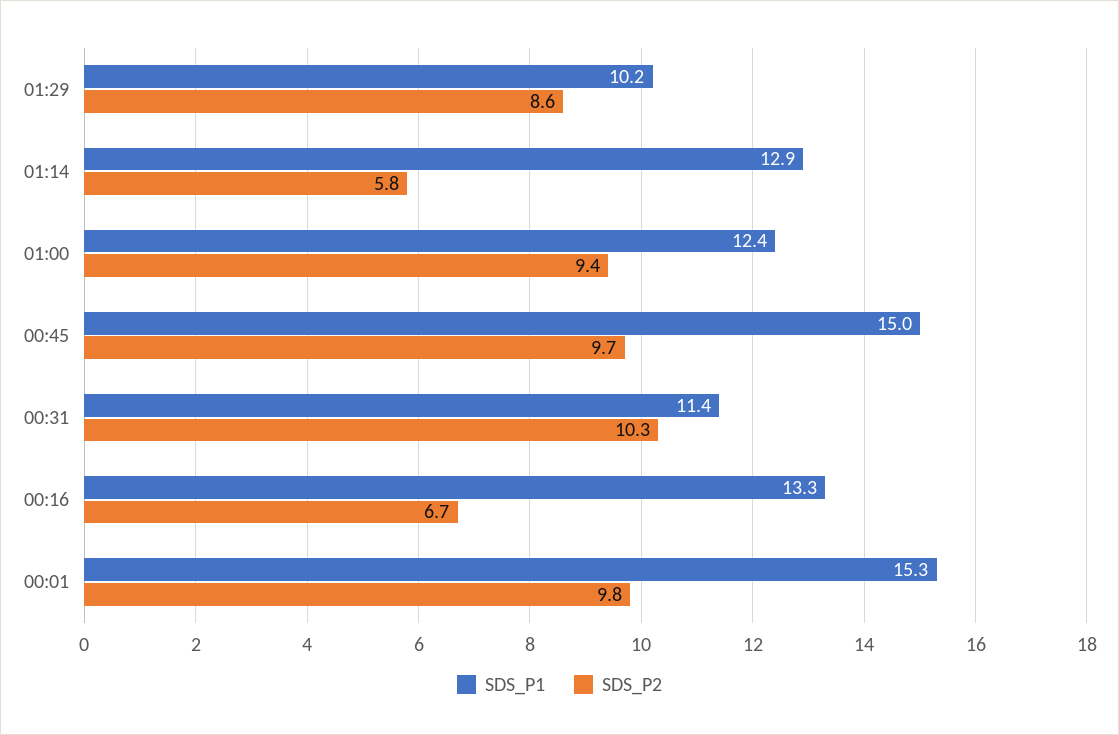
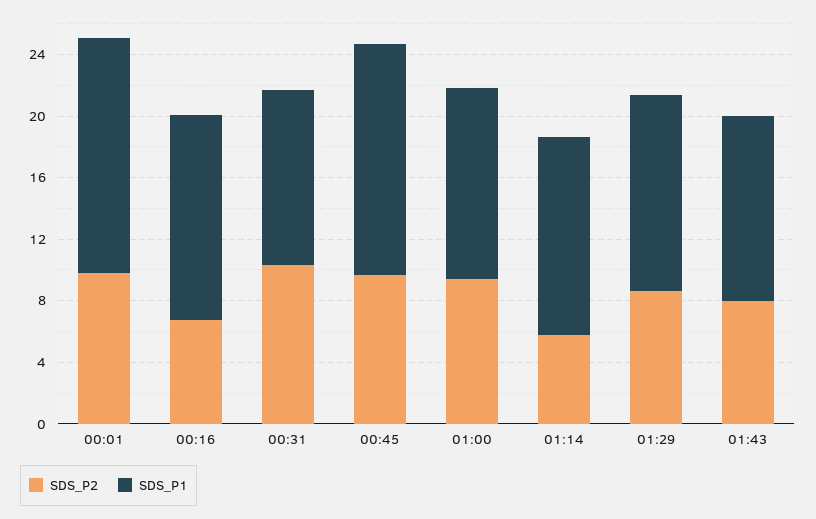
SDS_P1, 01:29: 10.2 -> 13
SDS_P2, 01:43: none -> 8
SDS_P1, 01:43: none -> 12

